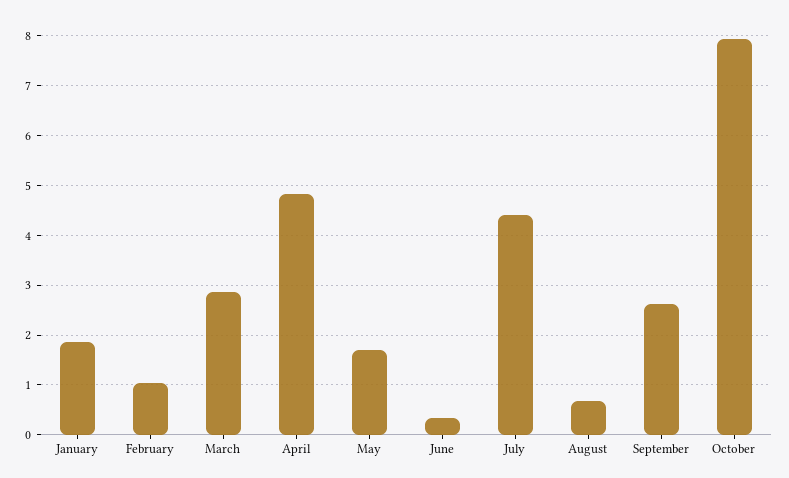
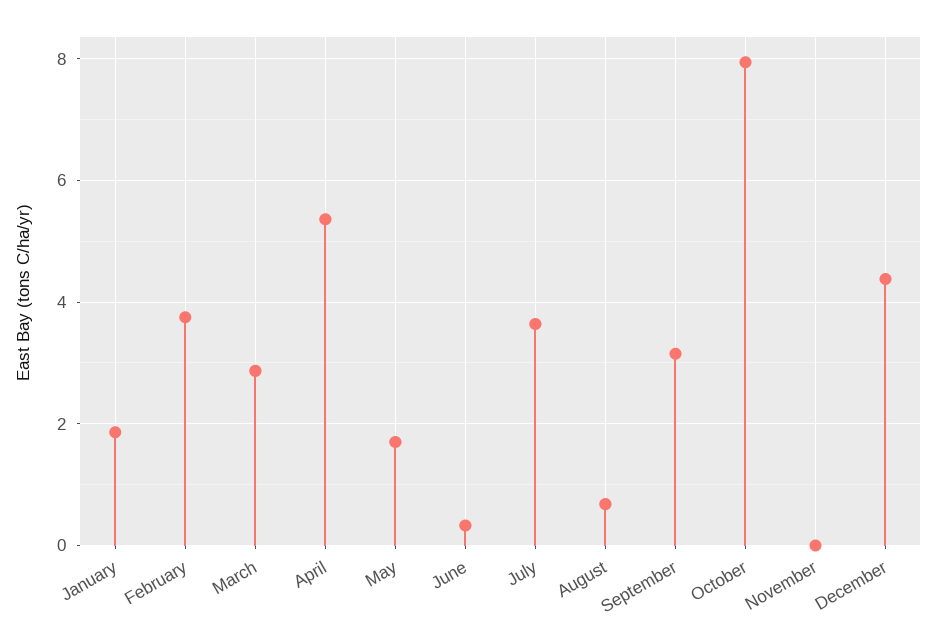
February: 1 -> 3.8
April: 4.8 -> 5.4
July: 4.4 -> 3.6
September: 2.6 -> 3.2
November: none -> 0
December: none -> 4.4

